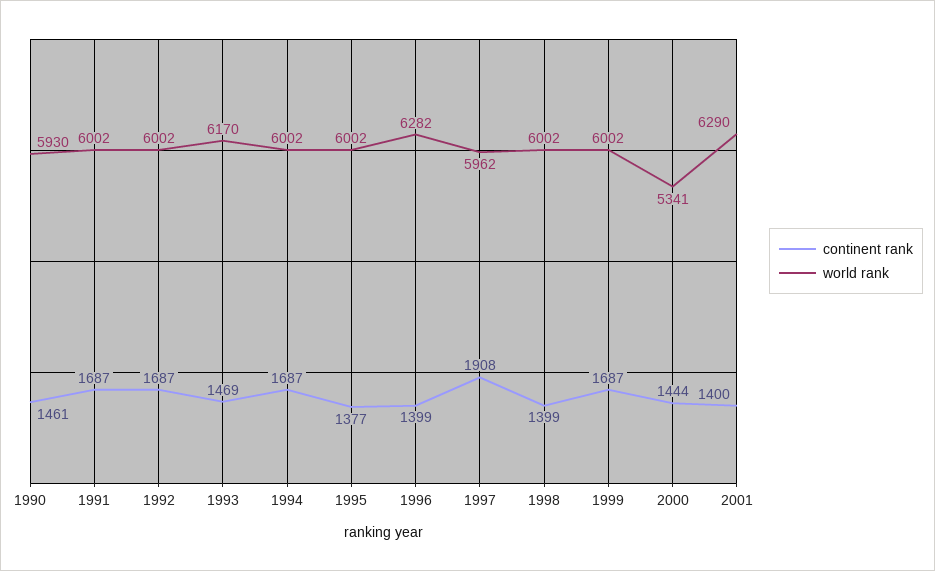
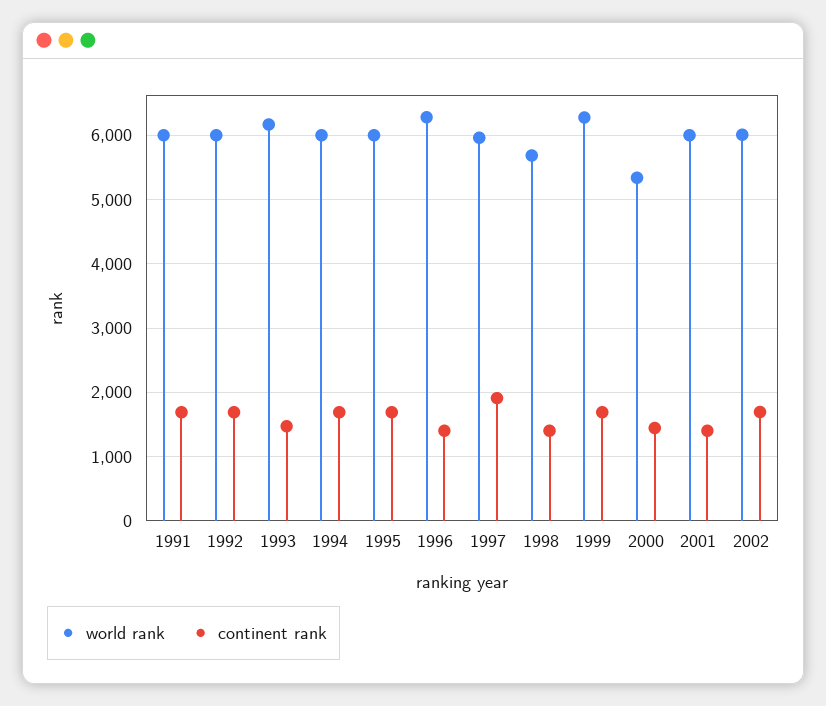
continent rank, 1990: 1461 -> none
world rank, 1990: 5930 -> none
continent rank, 1995: 1377 -> 1700
world rank, 1998: 6002 -> 5700
world rank, 1999: 6002 -> 6300
world rank, 2001: 6290 -> 6000
world rank, 2002: none -> 6000
continent rank, 2002: none -> 1700

